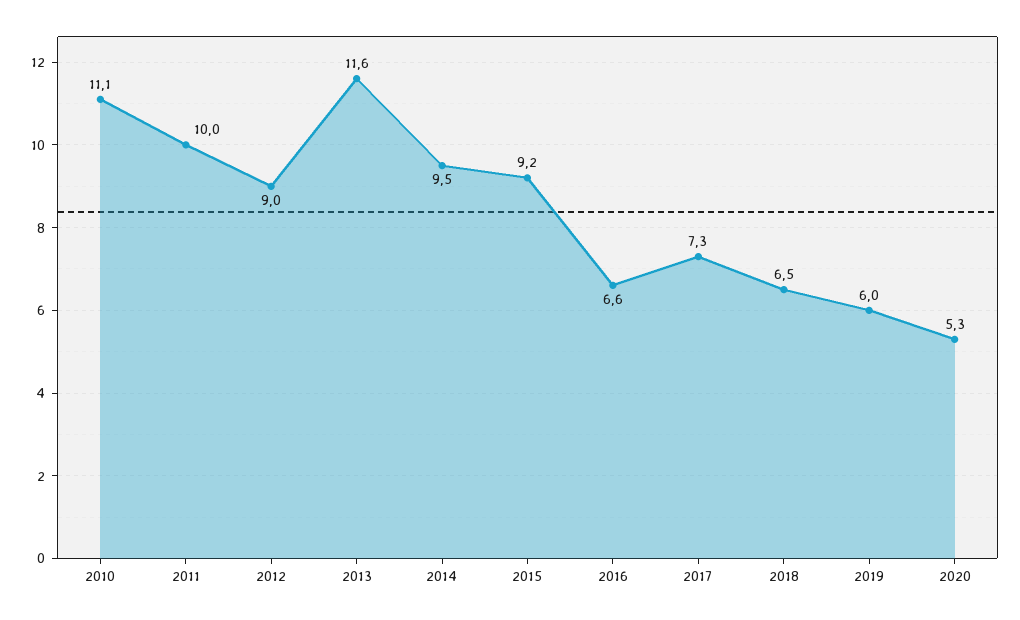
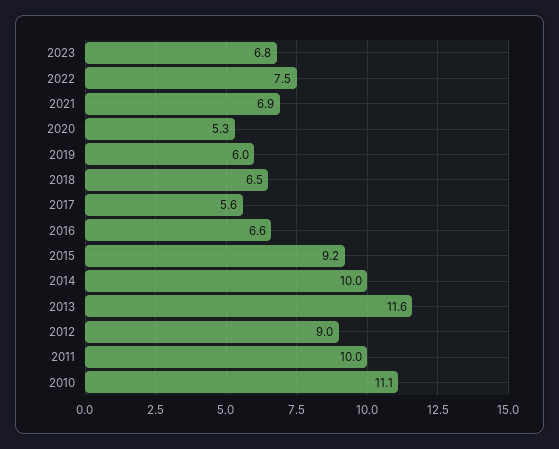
2014: 9.5 -> 10
2017: 7.3 -> 5.6
2023: none -> 6.8
2022: none -> 7.5
2021: none -> 6.9

